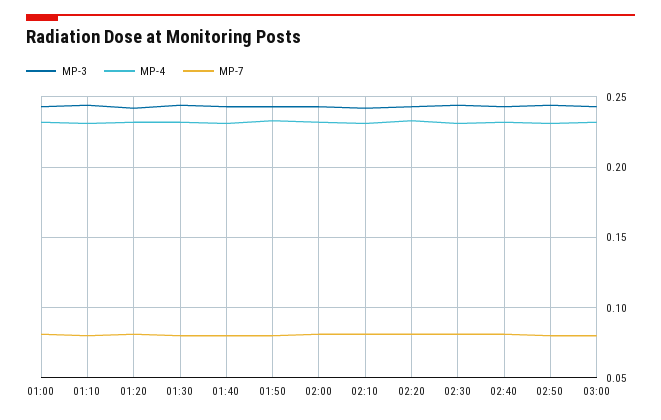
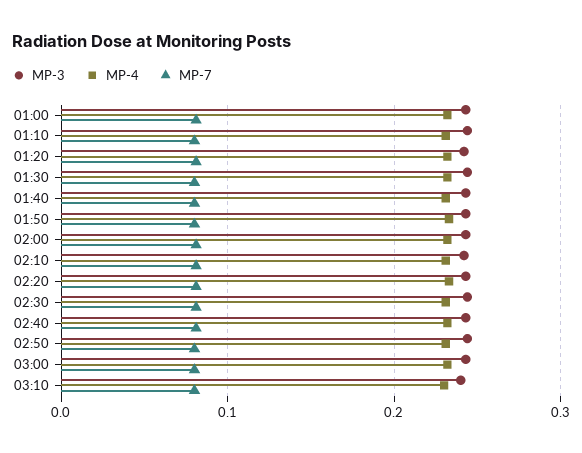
MP-3, 03:10: none -> 0.24
MP-4, 03:10: none -> 0.23
MP-7, 03:10: none -> 0.08

